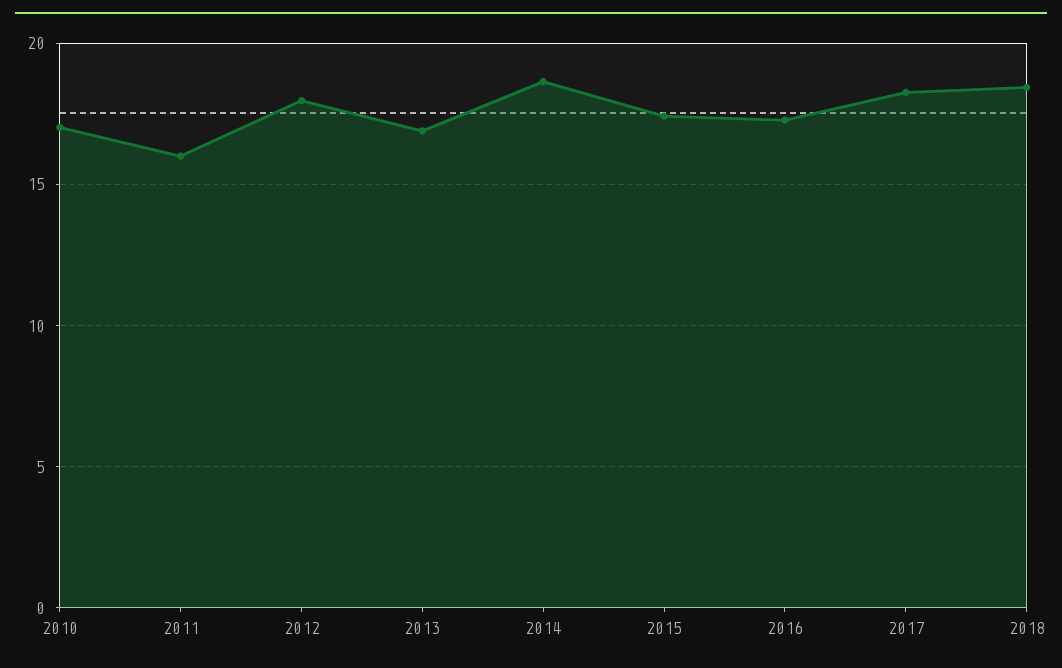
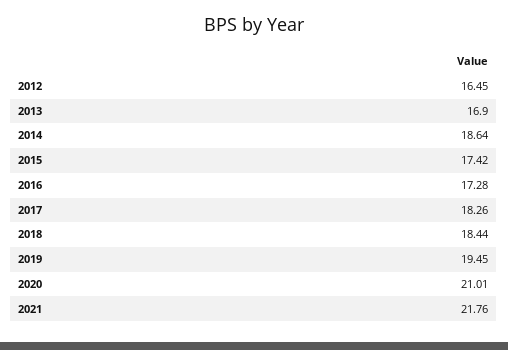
2010: 17 -> none
2011: 16 -> none
2012: 18 -> 16.45
2019: none -> 19.45
2020: none -> 21.01
2021: none -> 21.76

